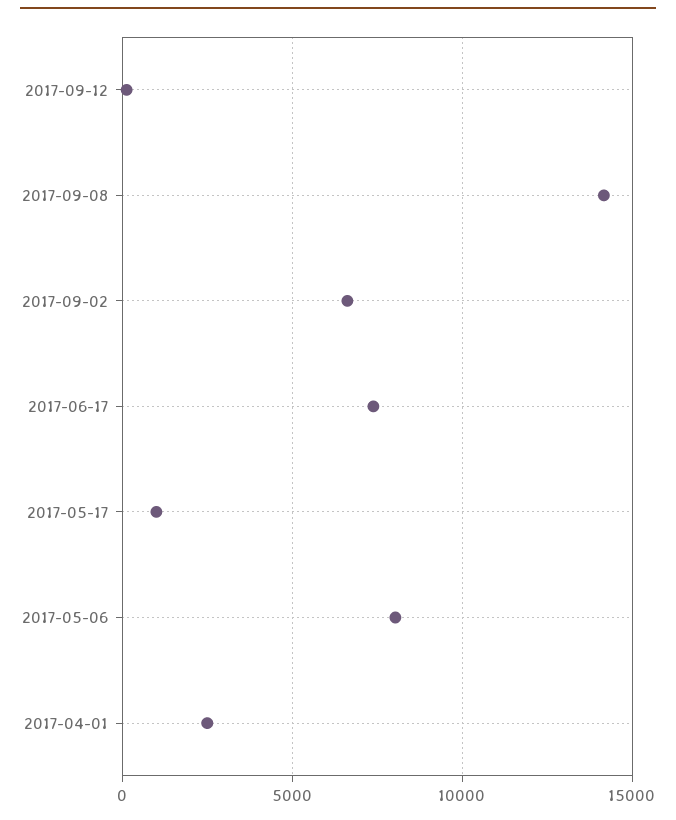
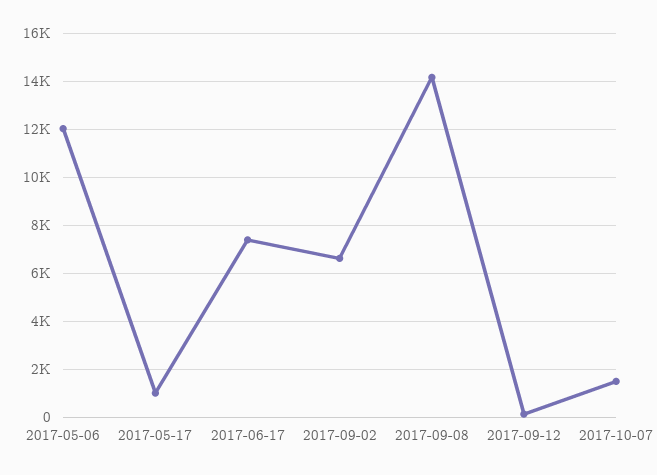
2017-05-06: 8000 -> 12000
2017-04-01: 2500 -> none
2017-10-07: none -> 1500

